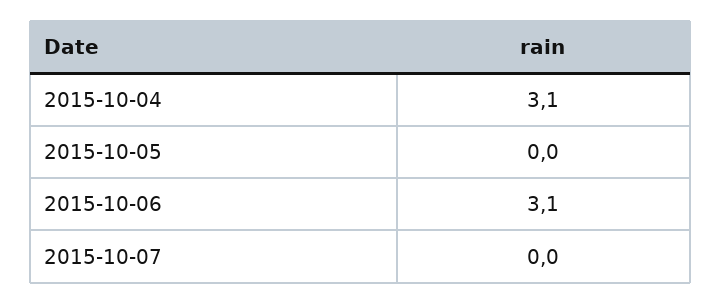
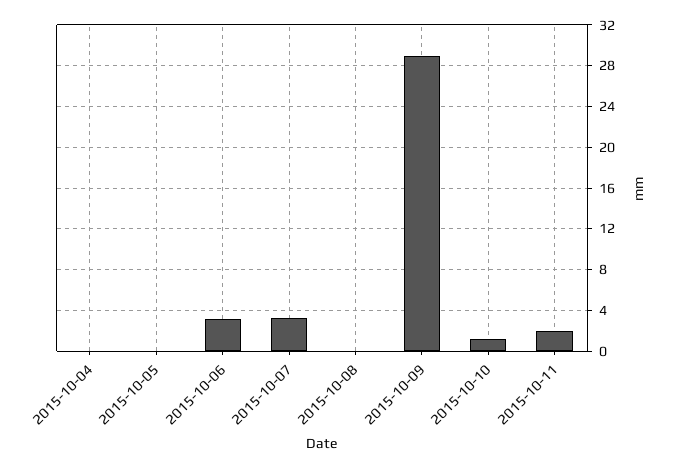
2015-10-04: 3.1 -> 0
2015-10-07: 0 -> 3
2015-10-08: none -> 0
2015-10-09: none -> 29
2015-10-10: none -> 1
2015-10-11: none -> 2

